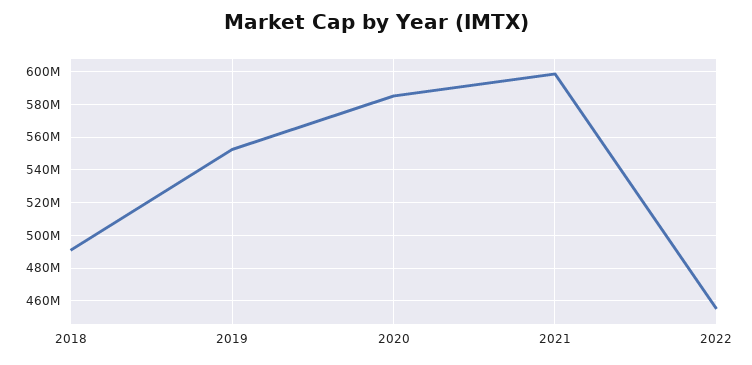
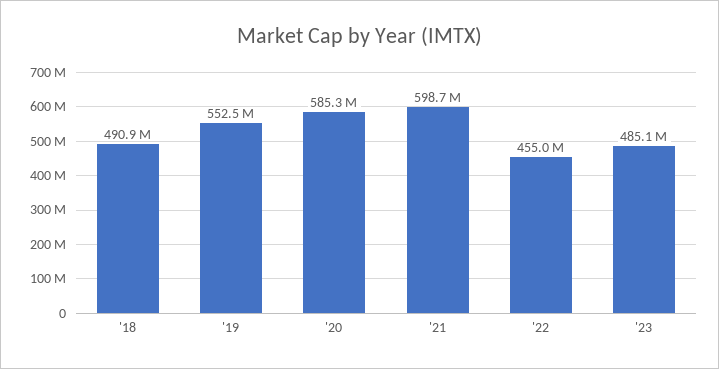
'23: none -> 485100000

